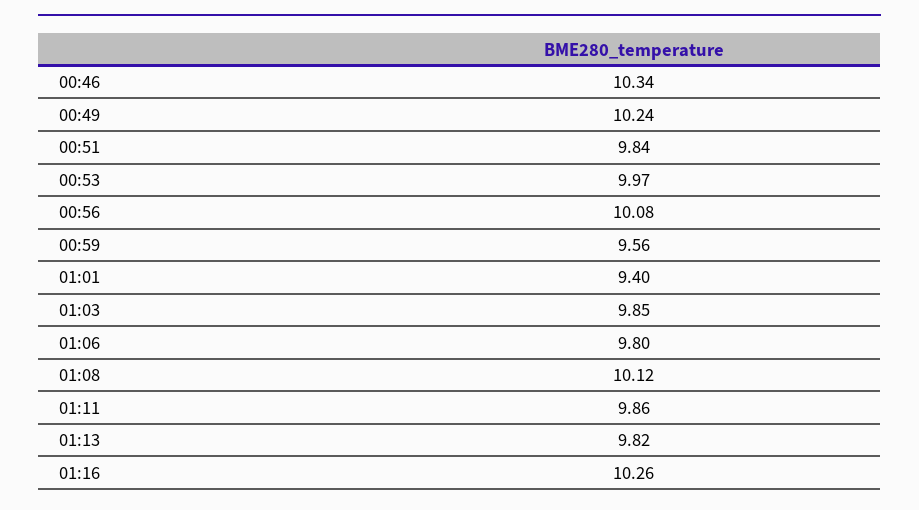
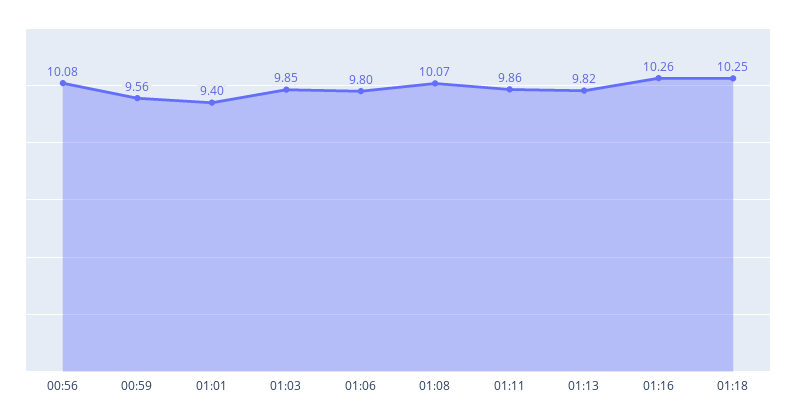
00:46: 10.34 -> none
00:49: 10.24 -> none
00:51: 9.84 -> none
00:53: 9.97 -> none
01:08: 10.12 -> 10.07
01:18: none -> 10.25

